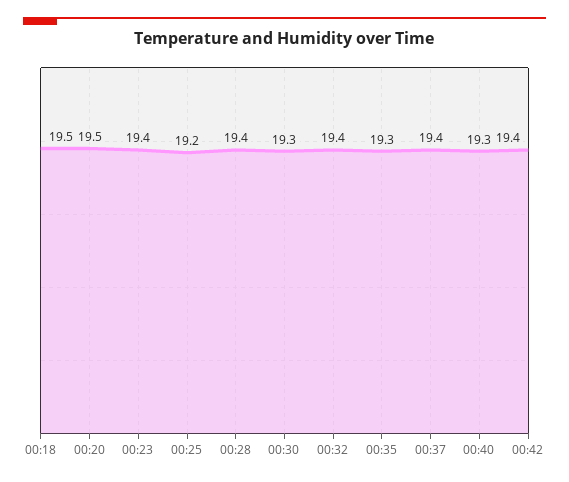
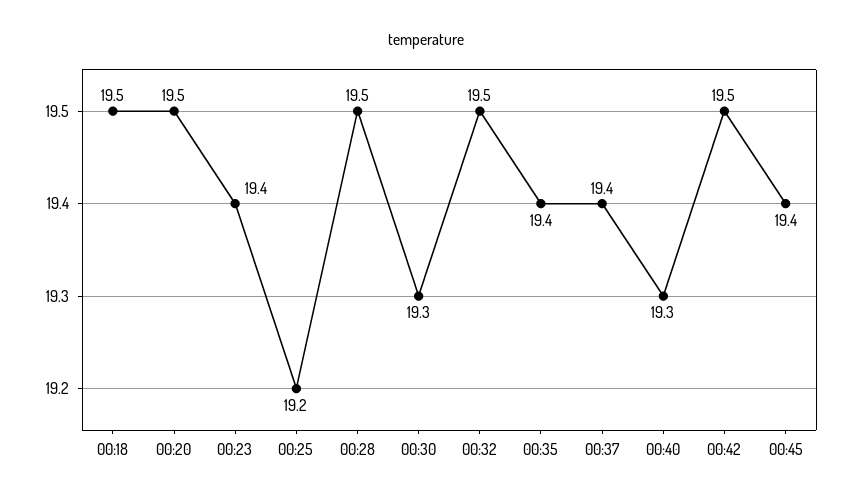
00:28: 19.4 -> 19.5
00:32: 19.4 -> 19.5
00:35: 19.3 -> 19.4
00:42: 19.4 -> 19.5
00:45: none -> 19.4

